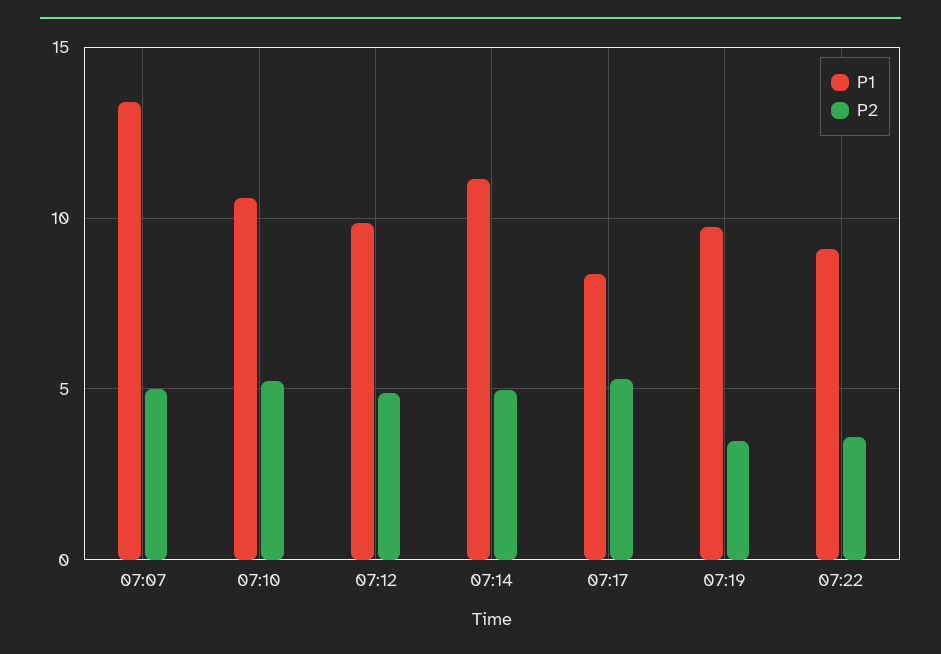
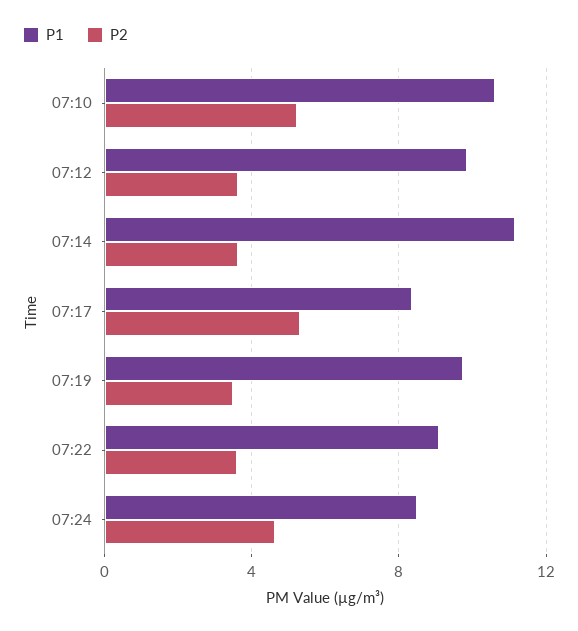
P1, 07:07: 13.5 -> none
P2, 07:07: 5 -> none
P2, 07:12: 5 -> 3.5
P2, 07:14: 5 -> 3.5
P1, 07:24: none -> 8.5
P2, 07:24: none -> 4.5

